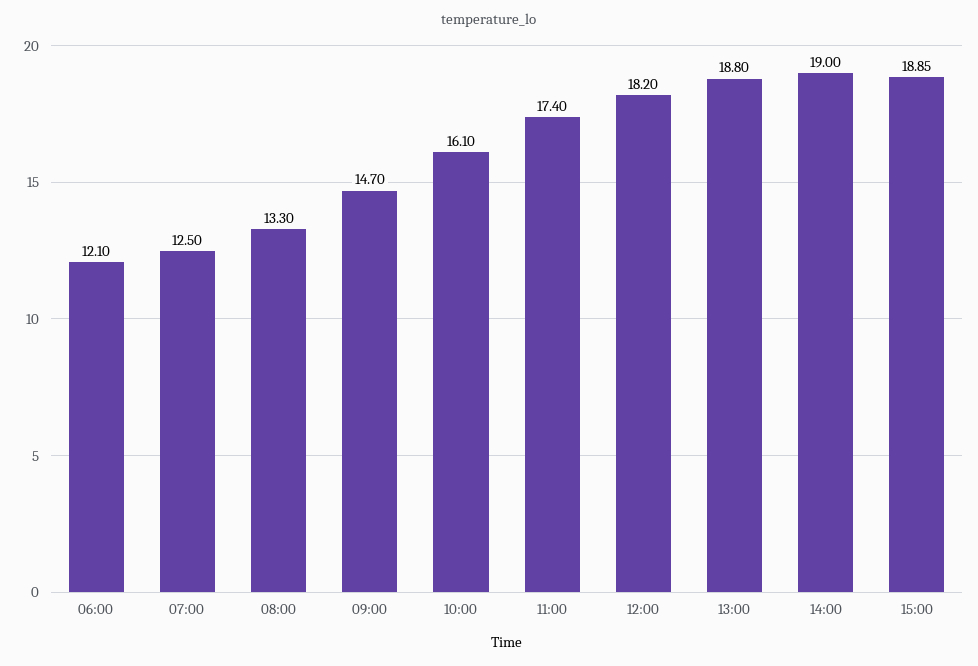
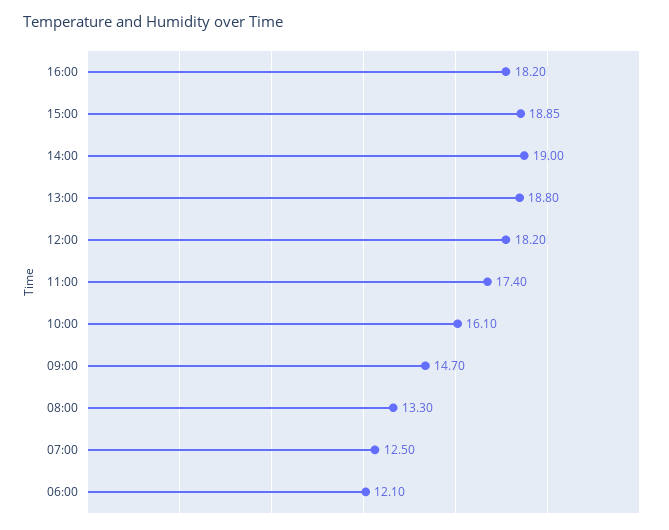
16:00: none -> 18.2

